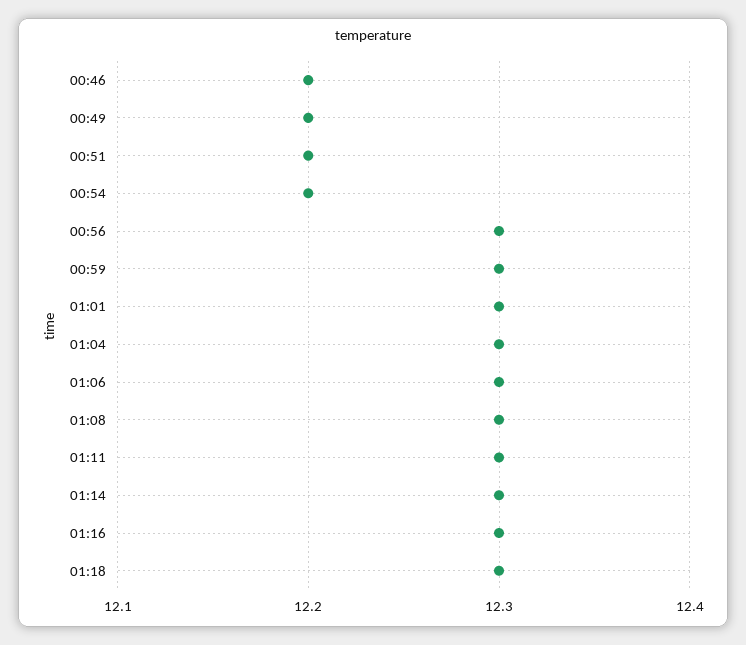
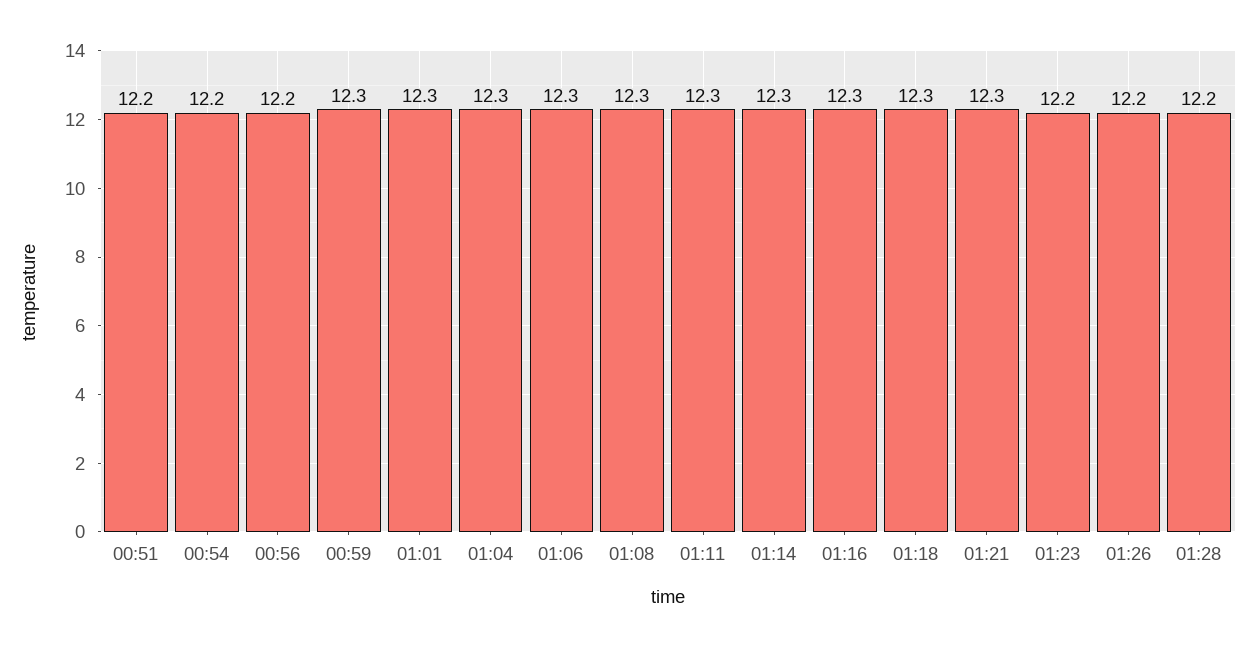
00:46: 12.2 -> none
00:49: 12.2 -> none
00:56: 12.3 -> 12.2
01:21: none -> 12.3
01:23: none -> 12.2
01:26: none -> 12.2
01:28: none -> 12.2

